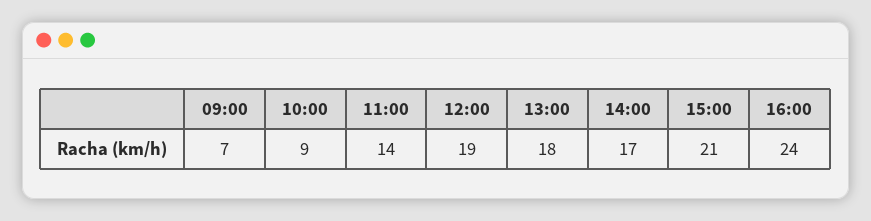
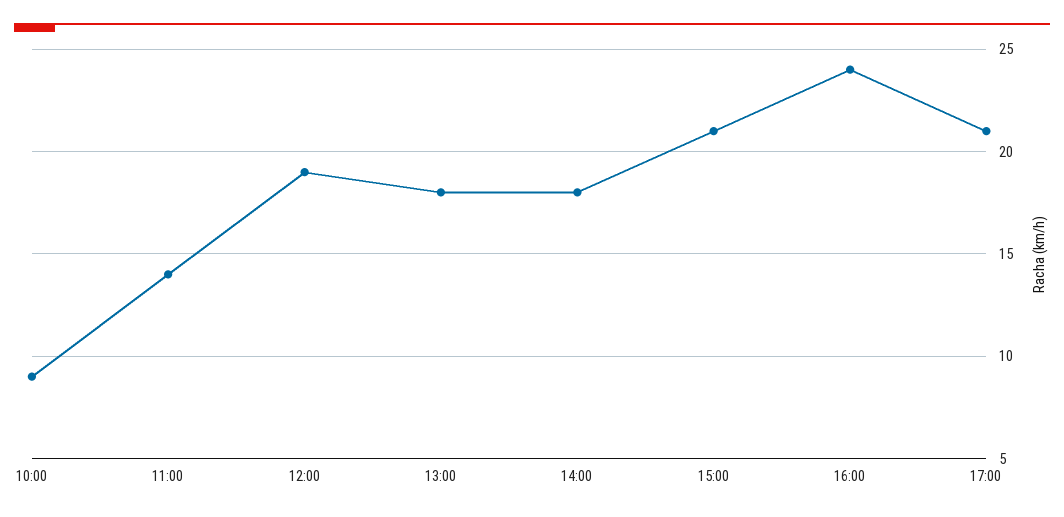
09:00: 7 -> none
14:00: 17 -> 18
17:00: none -> 21

